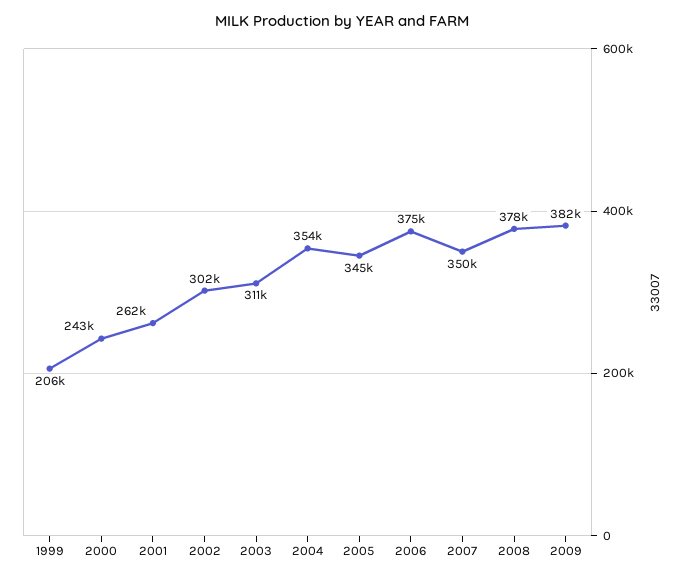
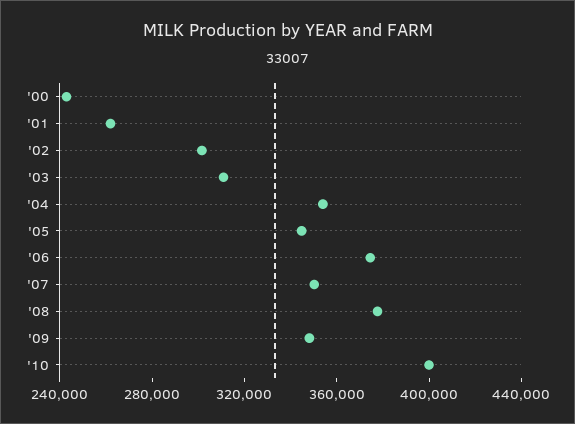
1999: 206000 -> none
2009: 382000 -> 350000
'10: none -> 400000

